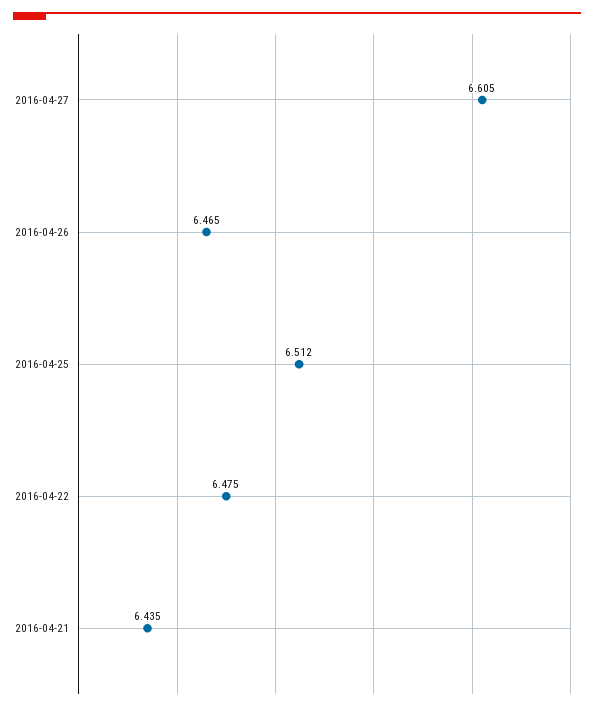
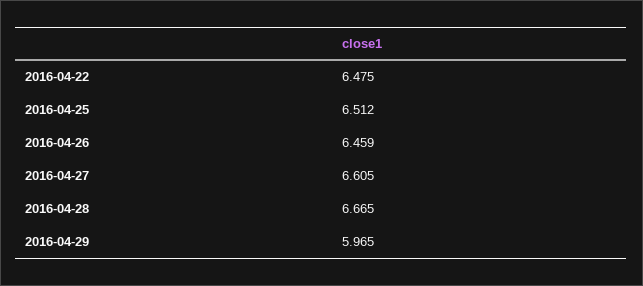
2016-04-26: 6.465 -> 6.459
2016-04-21: 6.435 -> none
2016-04-28: none -> 6.665
2016-04-29: none -> 5.965

